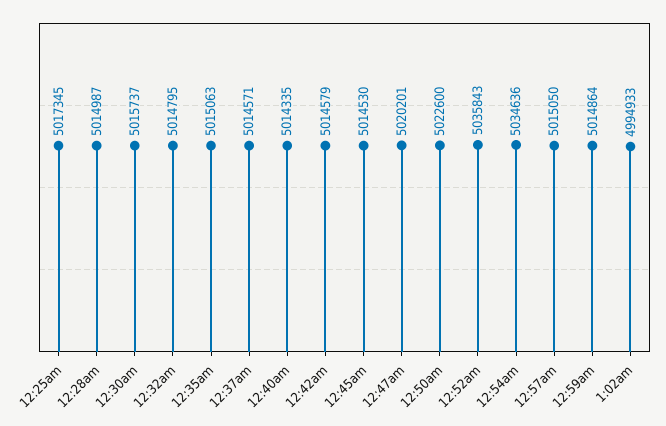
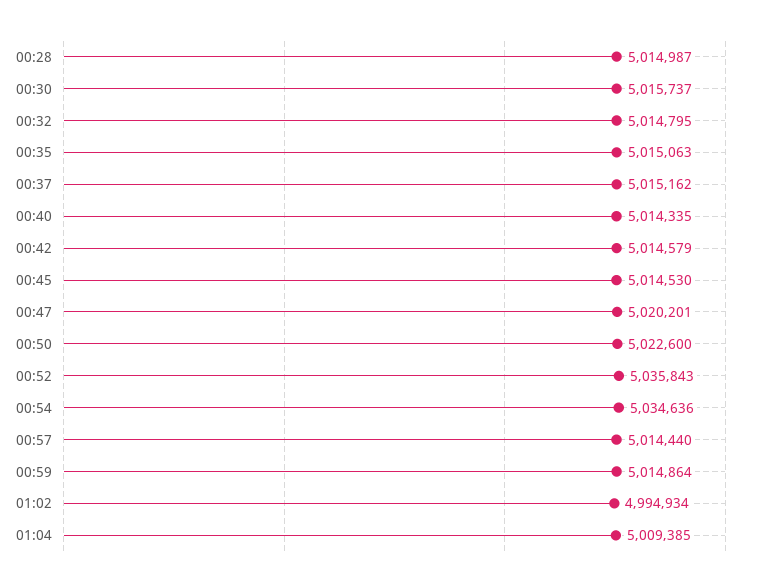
12:25am: 5017345 -> none
12:37am: 5014571 -> 5015162
12:57am: 5015050 -> 5014440
1:02am: 4994933 -> 4994934
01:04: none -> 5009385

